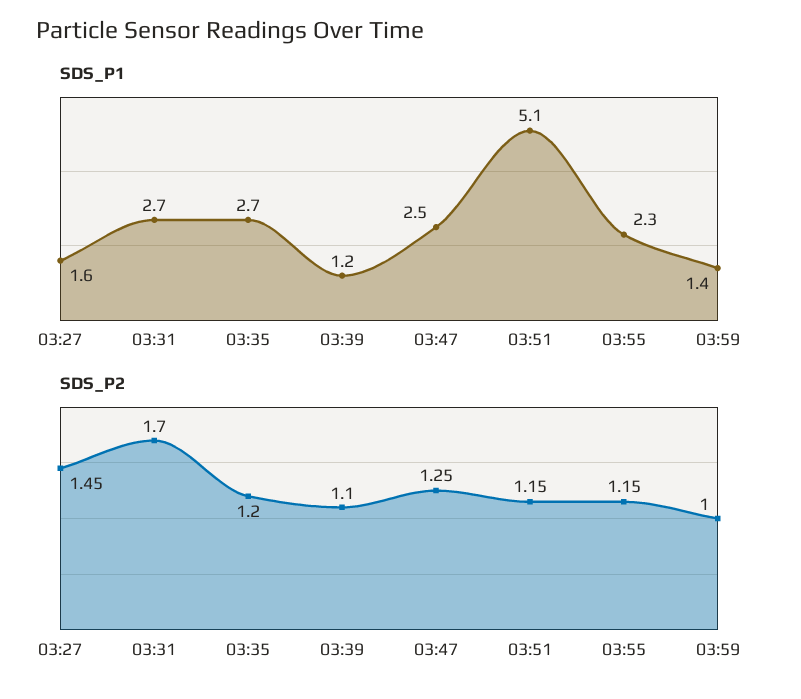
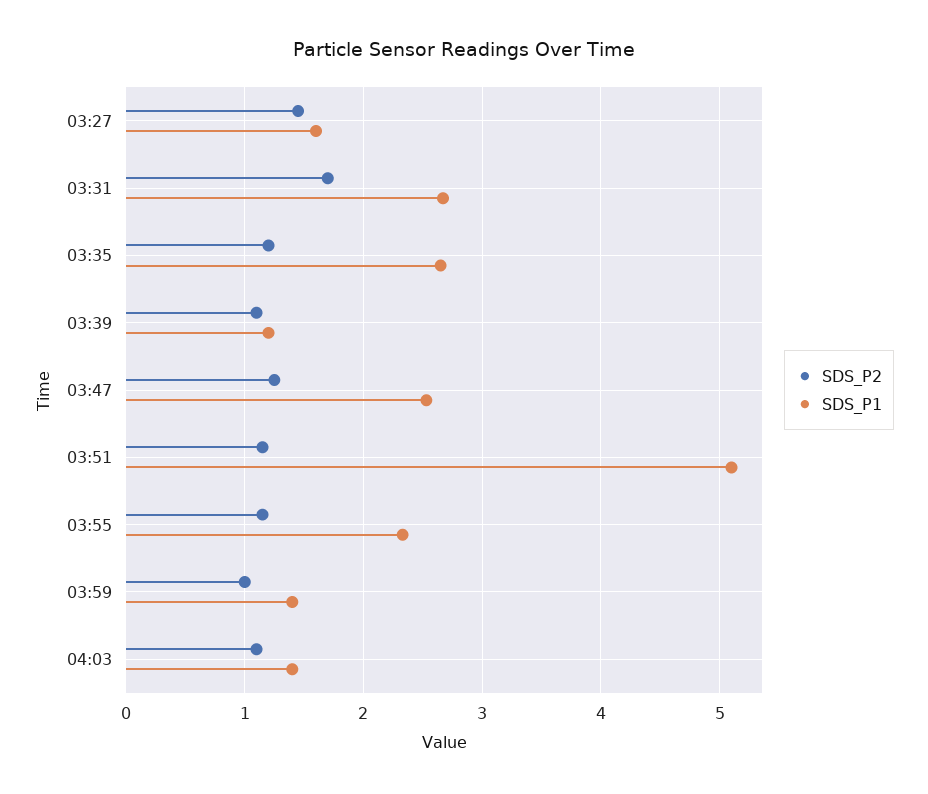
SDS_P2, 04:03: none -> 1.1
SDS_P1, 04:03: none -> 1.4

